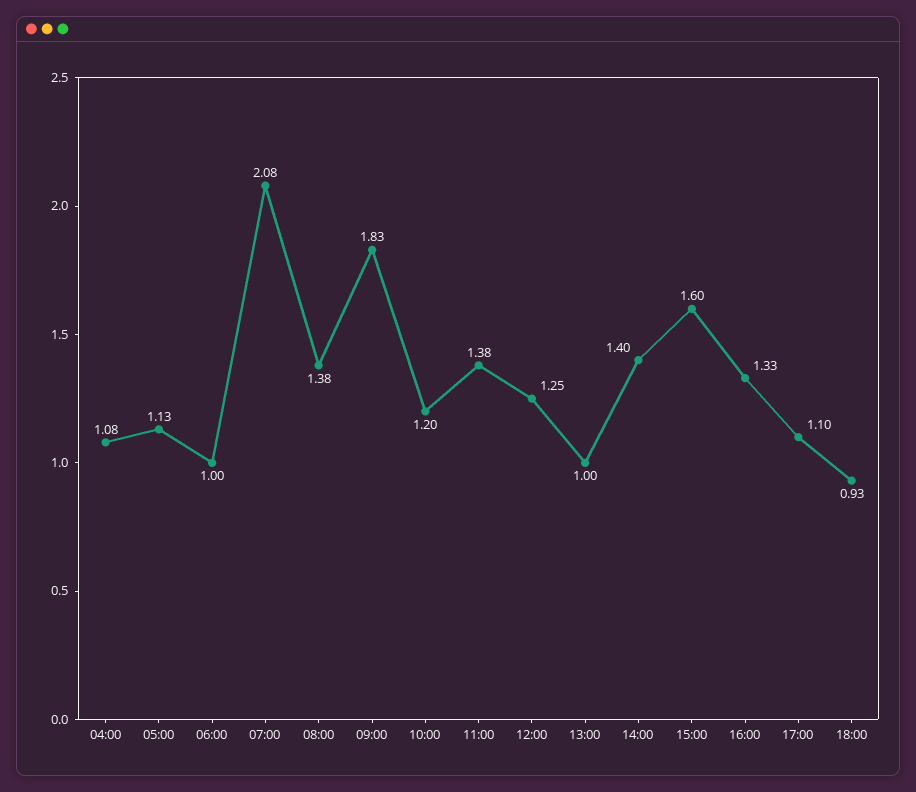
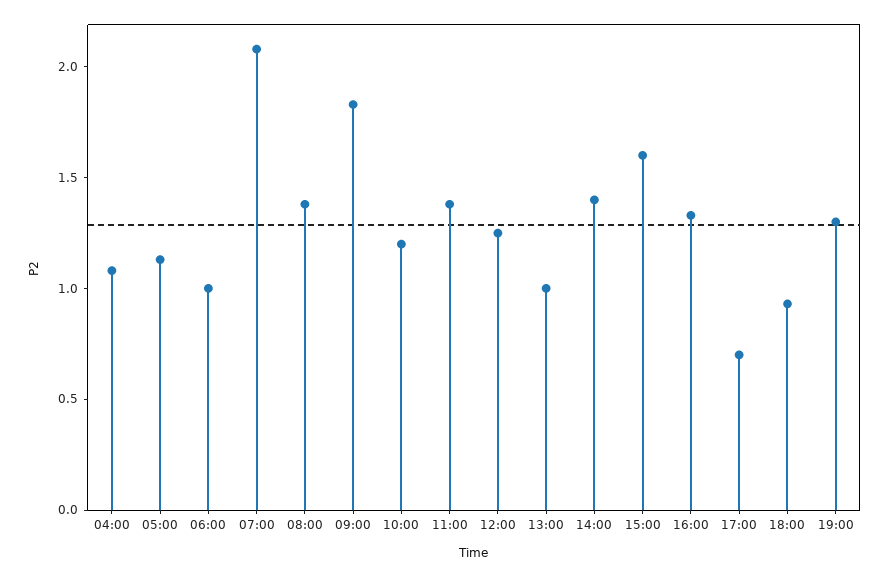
17:00: 1.1 -> 0.7
19:00: none -> 1.3

